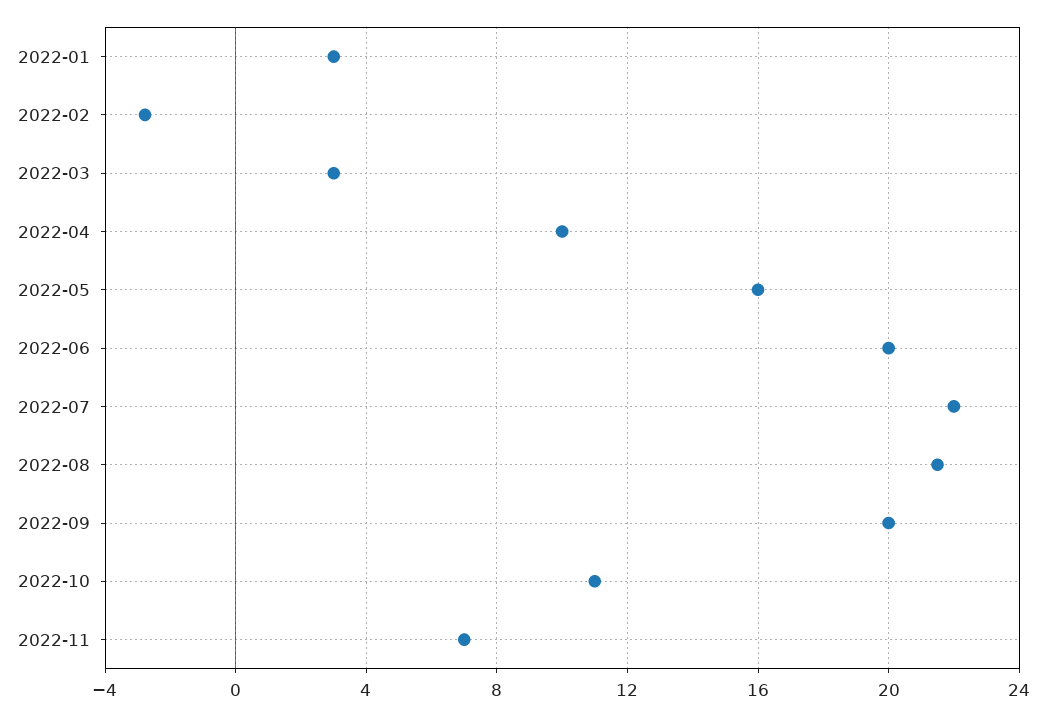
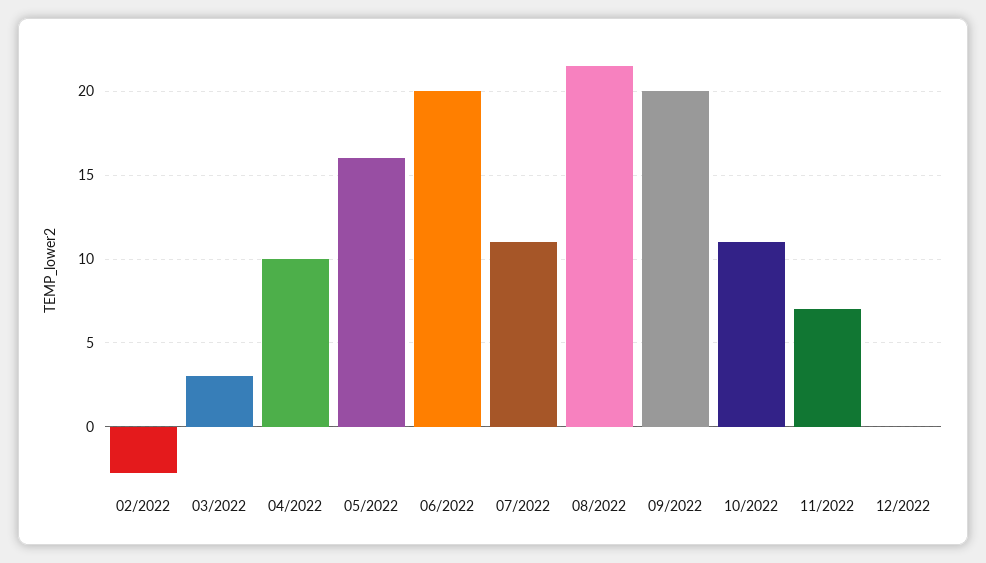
2022-01: 3 -> none
2022-07: 22 -> 11
12/2022: none -> 0

